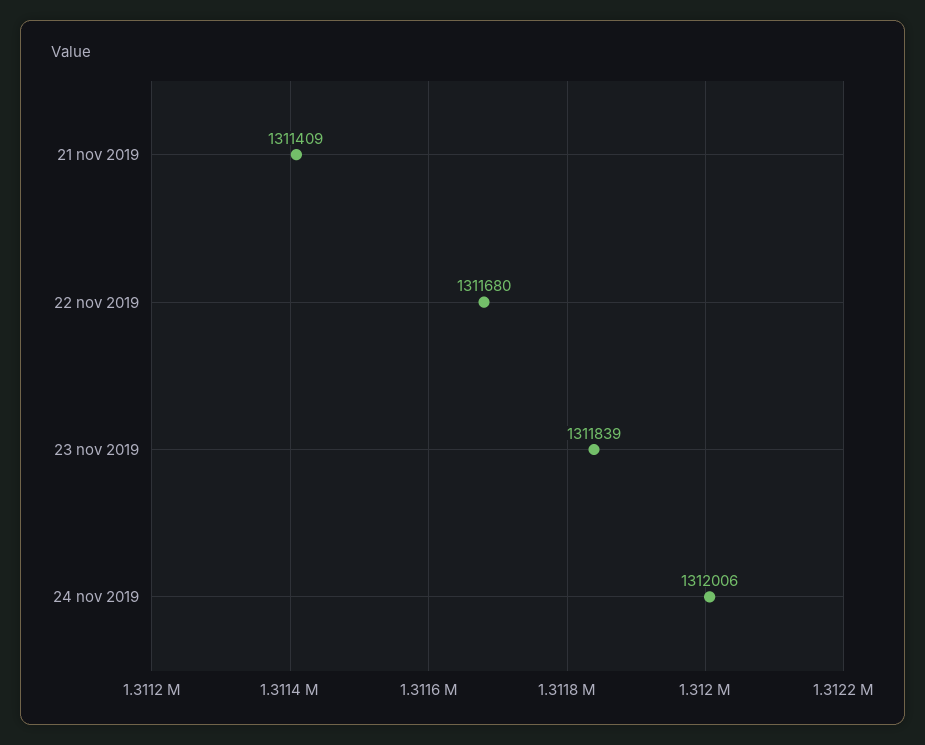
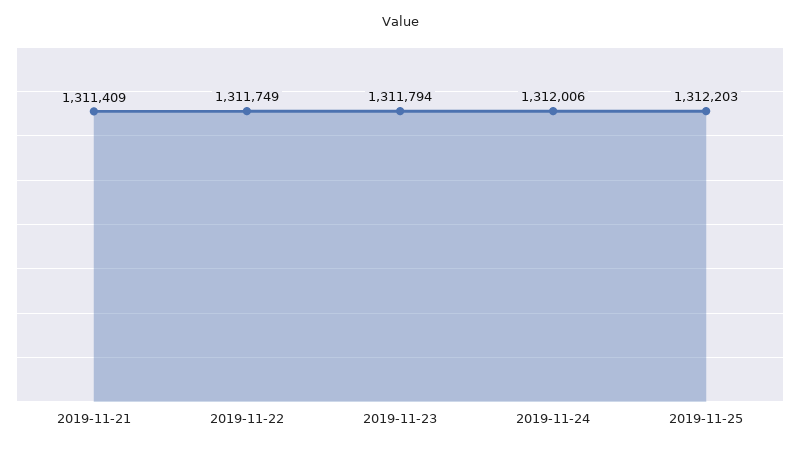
22 nov 2019: 1311680 -> 1311749
23 nov 2019: 1311839 -> 1311794
2019-11-25: none -> 1312203

